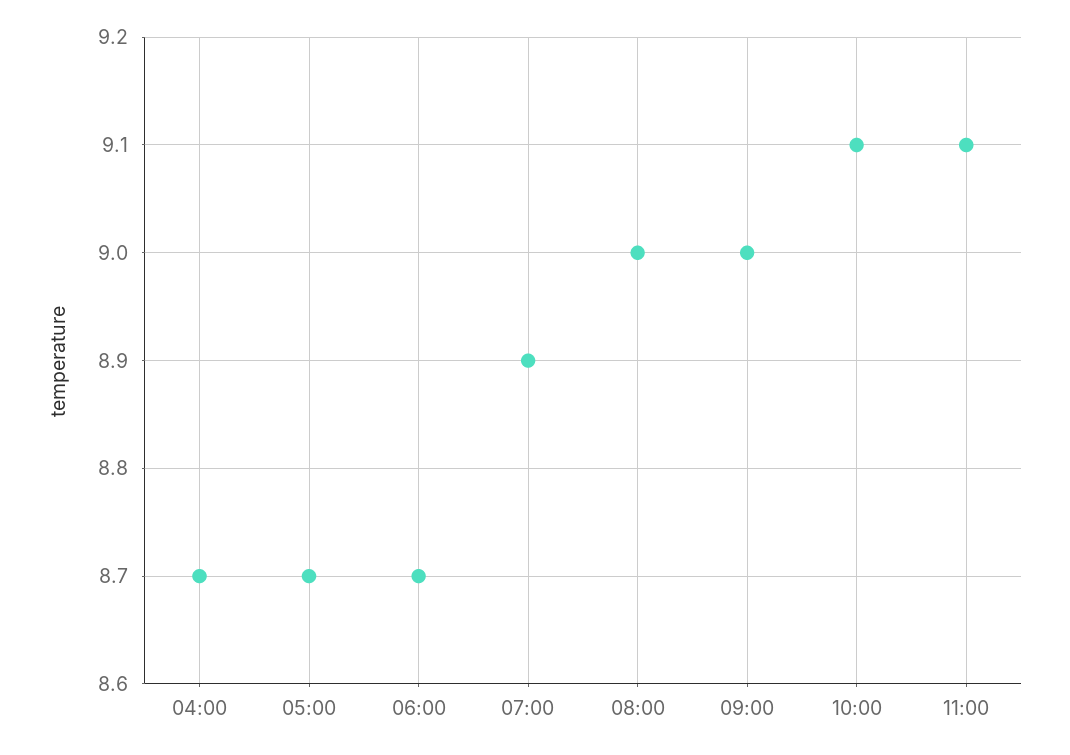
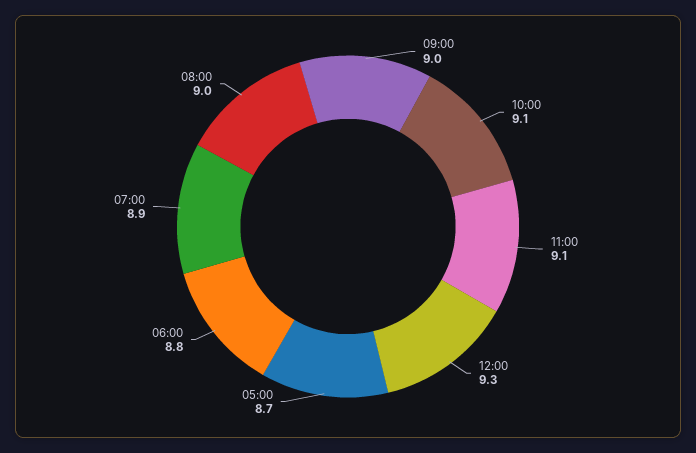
04:00: 8.7 -> none
06:00: 8.7 -> 8.8
12:00: none -> 9.3

